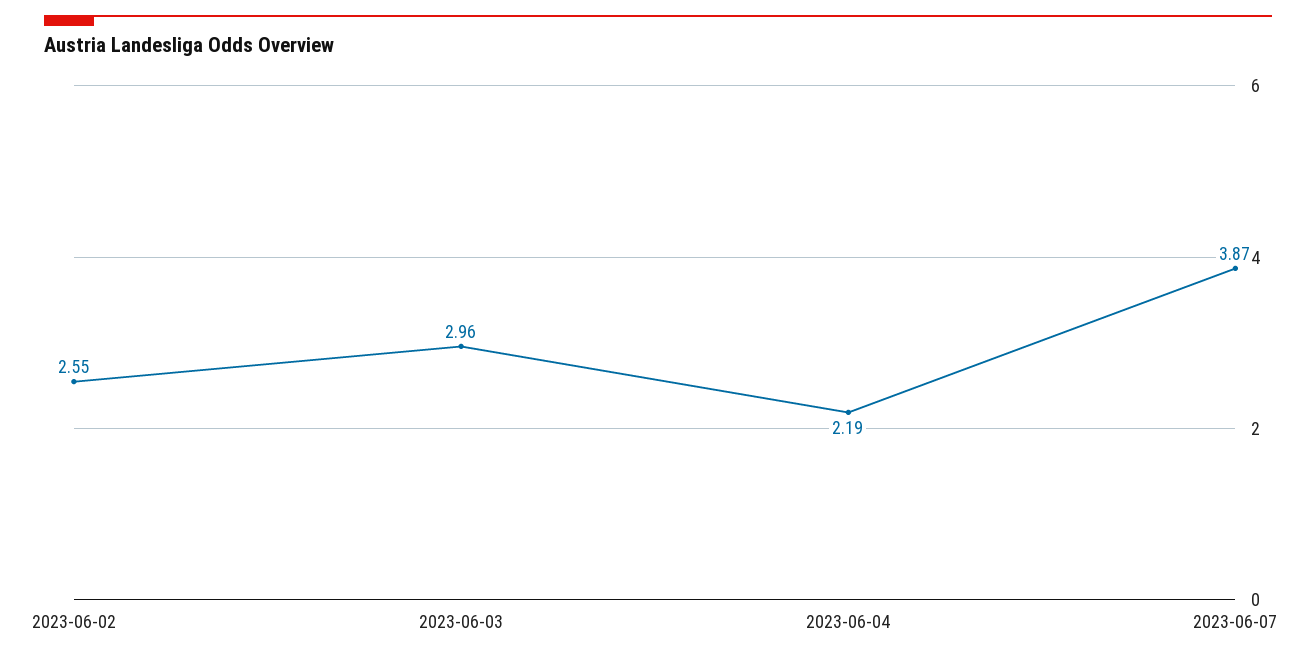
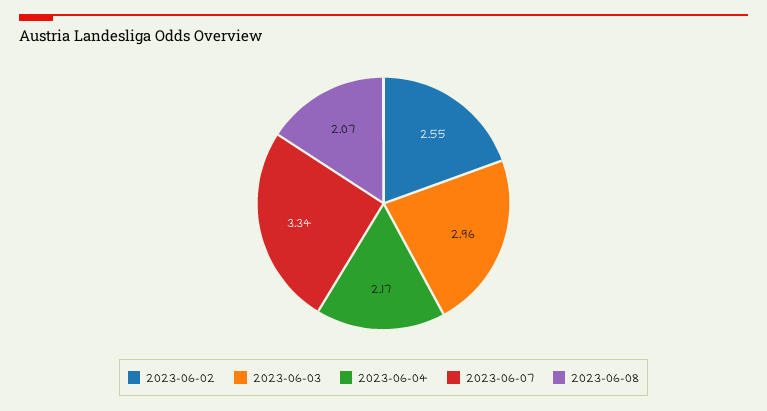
2023-06-04: 2.19 -> 2.17
2023-06-07: 3.87 -> 3.34
2023-06-08: none -> 2.07

